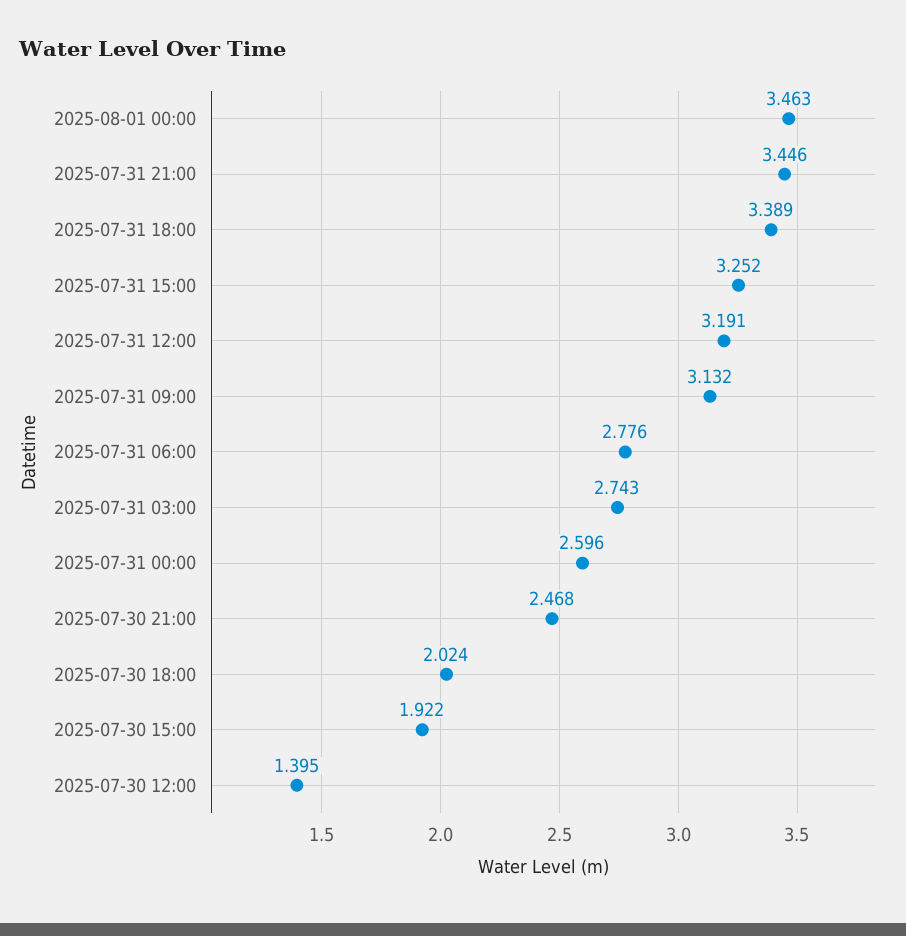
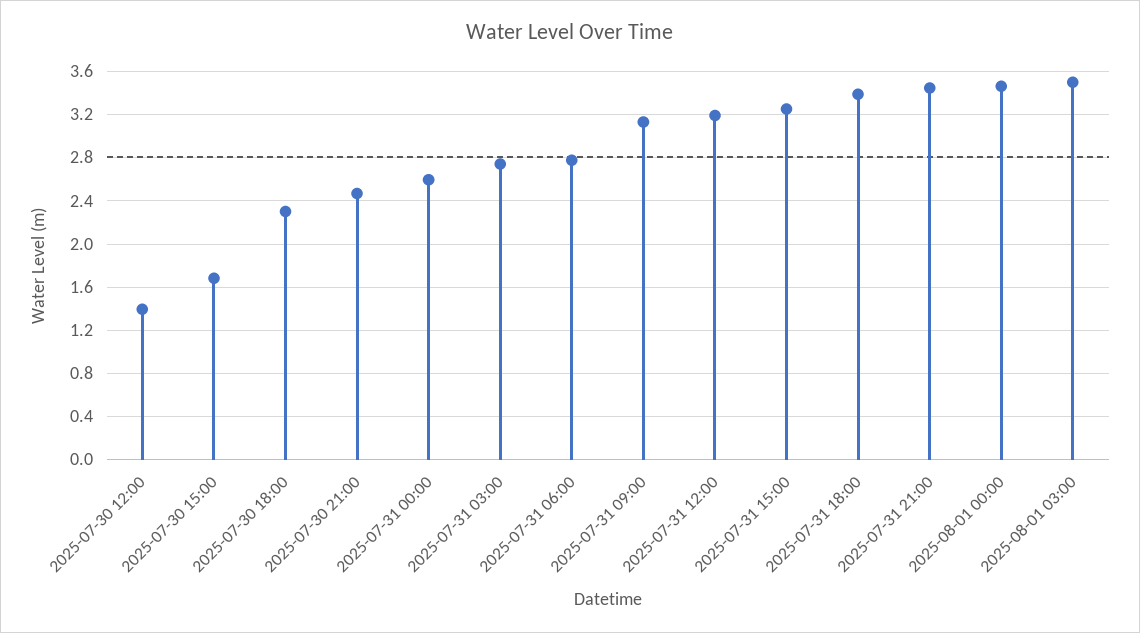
2025-07-30 18:00: 2.024 -> 2.3
2025-07-30 15:00: 1.922 -> 1.7
2025-08-01 03:00: none -> 3.5

